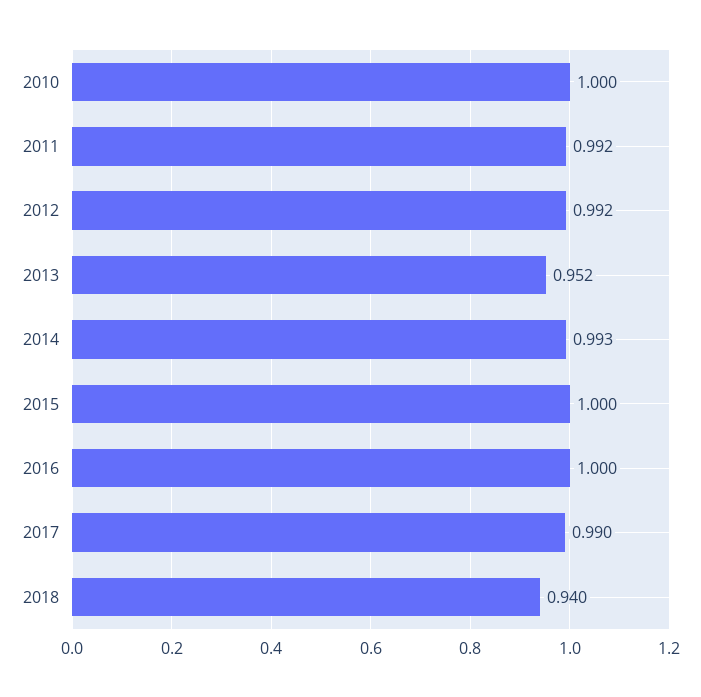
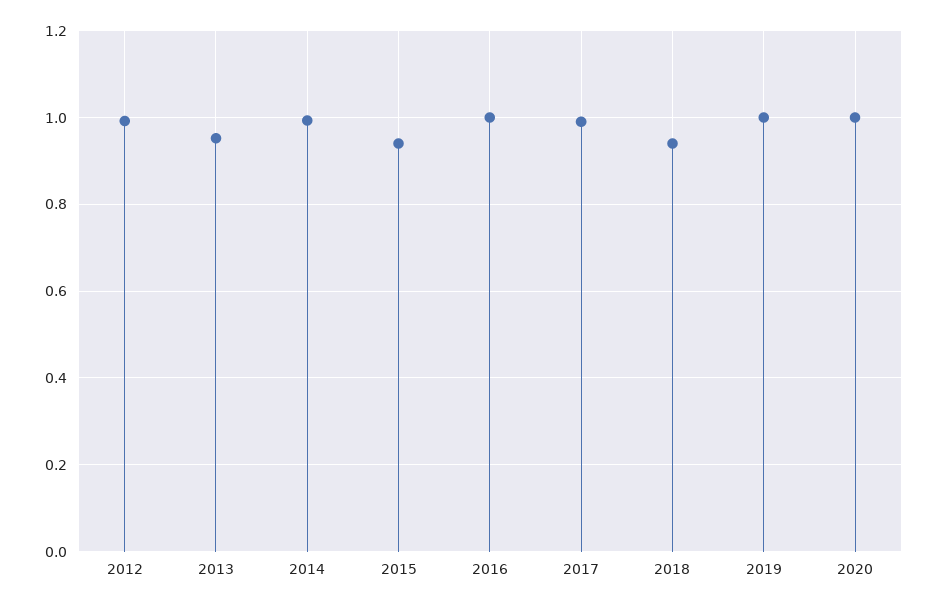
2010: 1 -> none
2011: 0.992 -> none
2015: 1 -> 0.94
2019: none -> 1
2020: none -> 1

